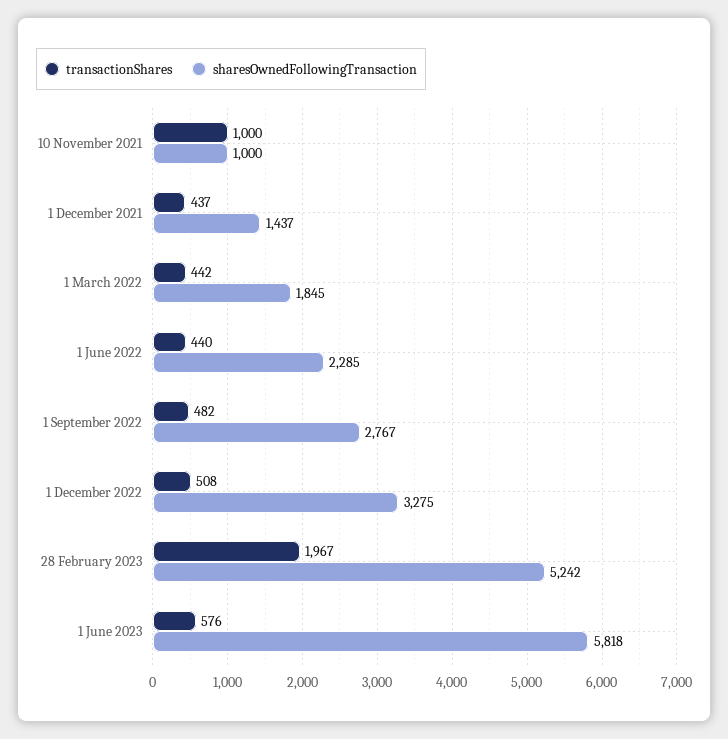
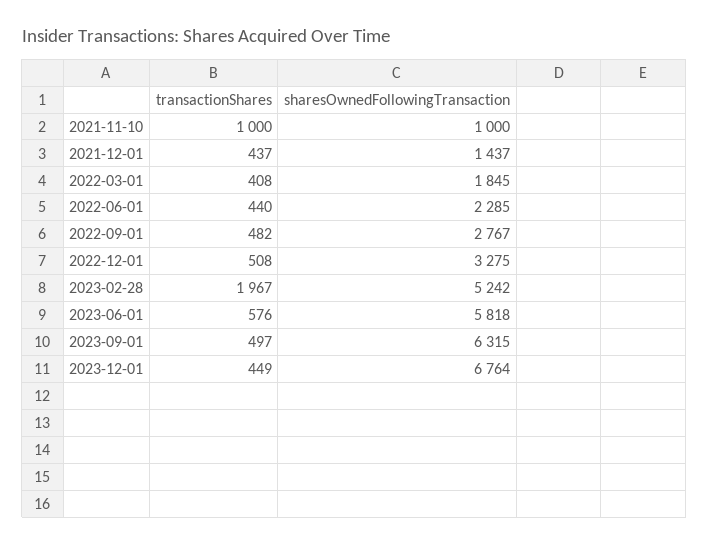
transactionShares, 1 March 2022: 442 -> 408
transactionShares, 2023-09-01: none -> 497
sharesOwnedFollowingTransaction, 2023-09-01: none -> 6315
transactionShares, 2023-12-01: none -> 449
sharesOwnedFollowingTransaction, 2023-12-01: none -> 6764

